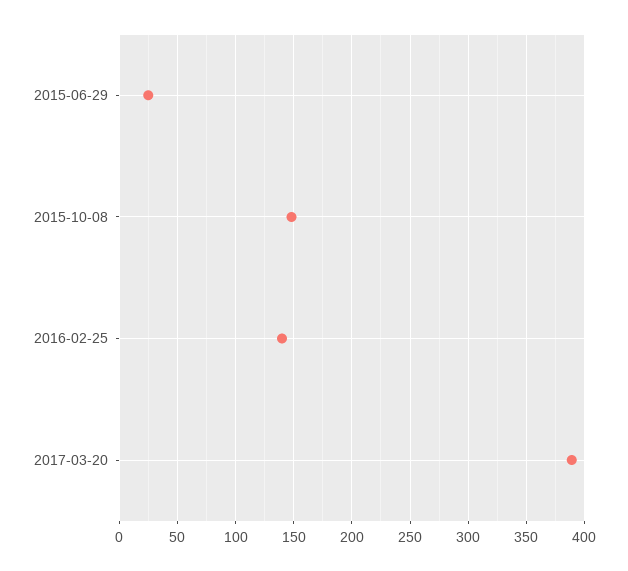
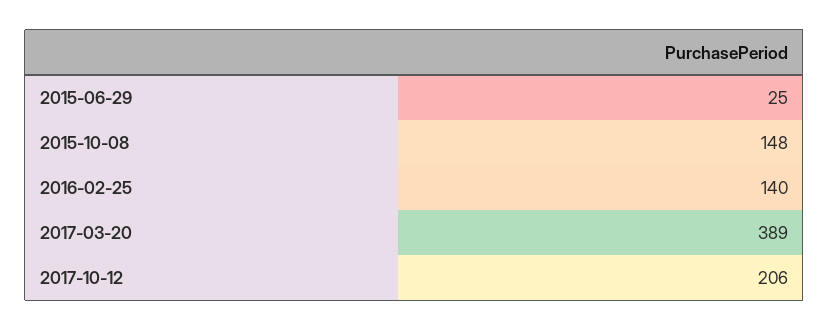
2017-10-12: none -> 206

